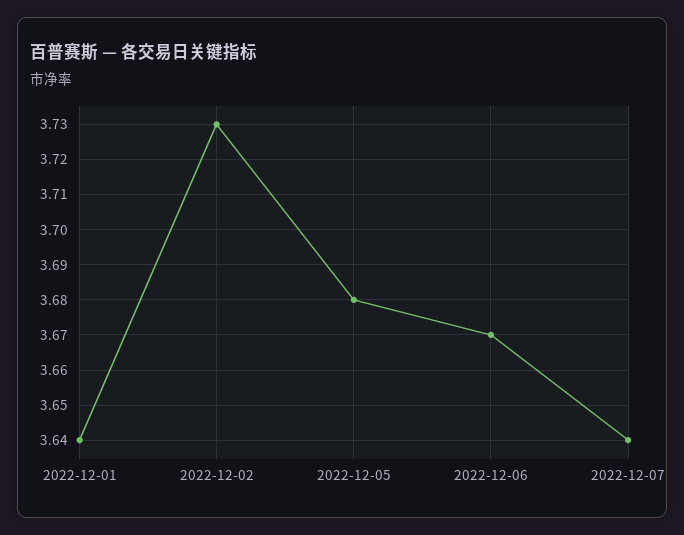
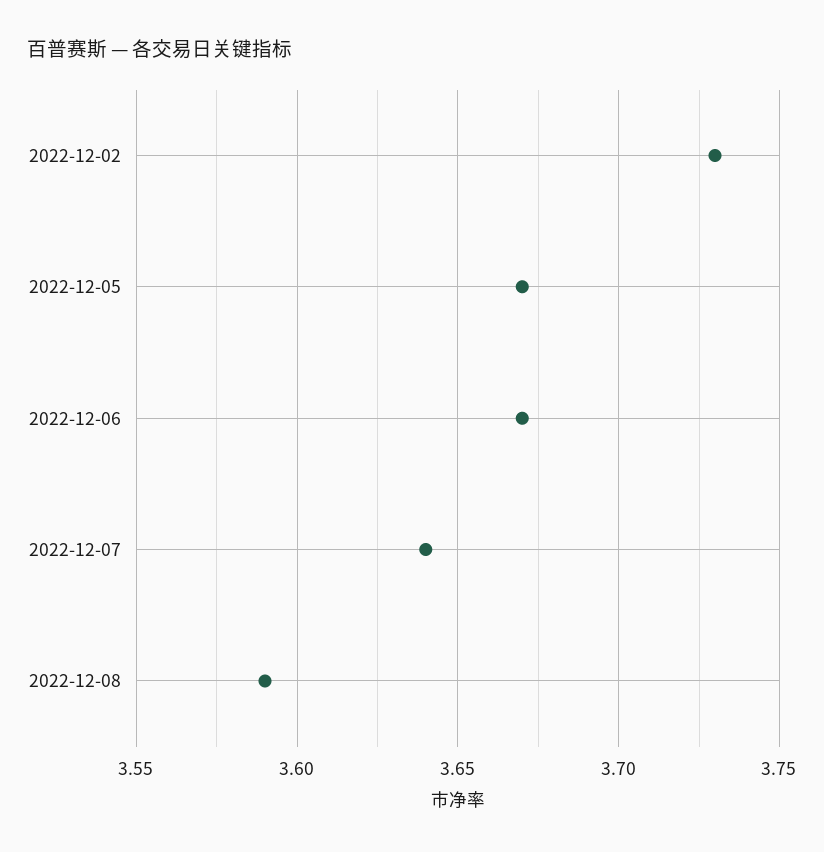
2022-12-01: 3.64 -> none
2022-12-05: 3.68 -> 3.67
2022-12-08: none -> 3.59

